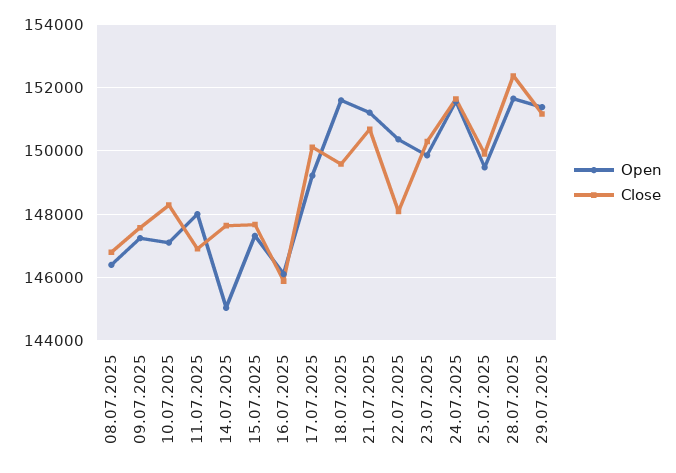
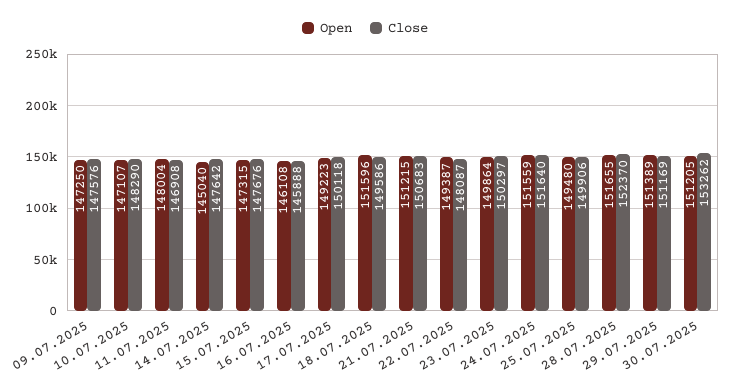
Open, 08.07.2025: 146400 -> none
Close, 08.07.2025: 146800 -> none
Open, 22.07.2025: 150400 -> 149387
Open, 30.07.2025: none -> 151205
Close, 30.07.2025: none -> 153262

